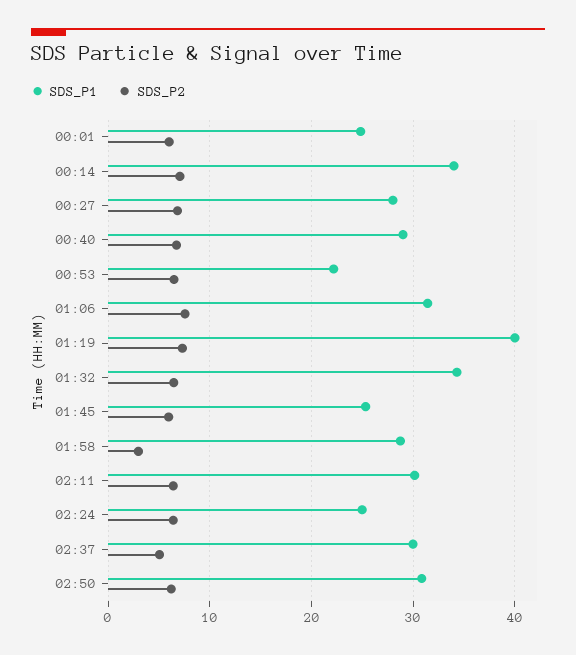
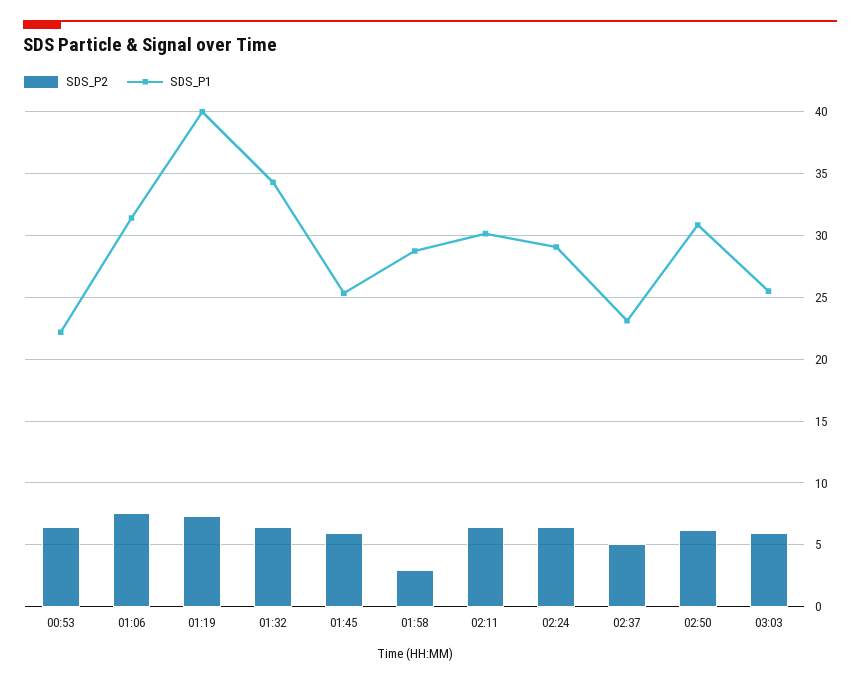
SDS_P1, 00:01: 25 -> none
SDS_P2, 00:01: 6 -> none
SDS_P1, 00:14: 34 -> none
SDS_P2, 00:14: 7 -> none
SDS_P1, 00:27: 28 -> none
SDS_P2, 00:27: 7 -> none
SDS_P1, 00:40: 29 -> none
SDS_P2, 00:40: 7 -> none
SDS_P1, 02:24: 25 -> 29
SDS_P1, 02:37: 30 -> 23
SDS_P2, 03:03: none -> 6
SDS_P1, 03:03: none -> 25.5

